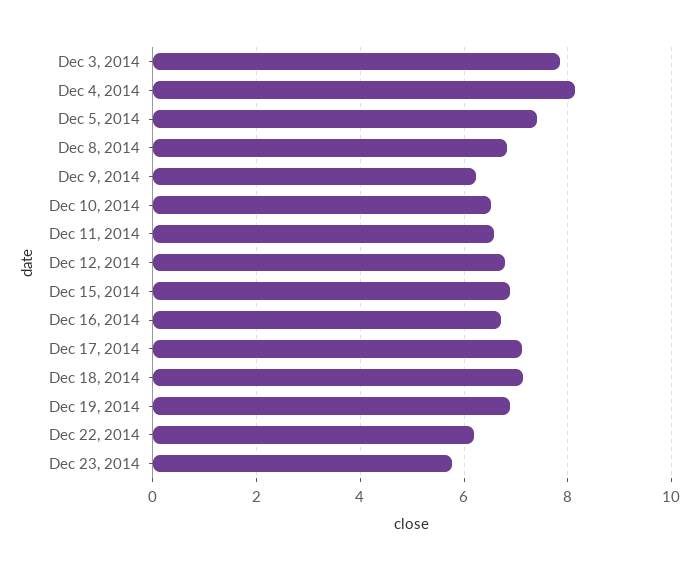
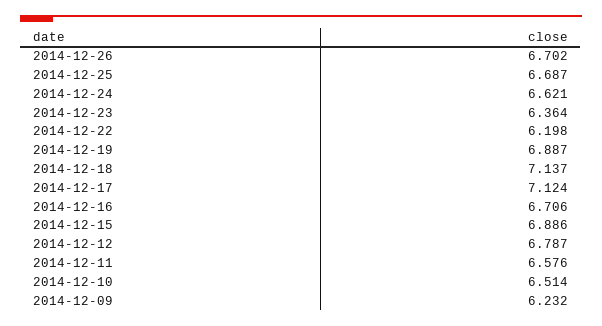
Dec 3, 2014: 7.8 -> none
Dec 4, 2014: 8.2 -> none
Dec 5, 2014: 7.4 -> none
Dec 8, 2014: 6.8 -> none
Dec 23, 2014: 5.8 -> 6.364
2014-12-26: none -> 6.702
2014-12-25: none -> 6.687
2014-12-24: none -> 6.621

